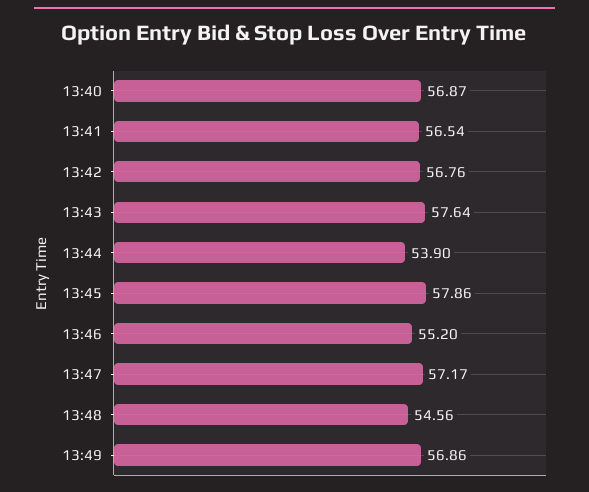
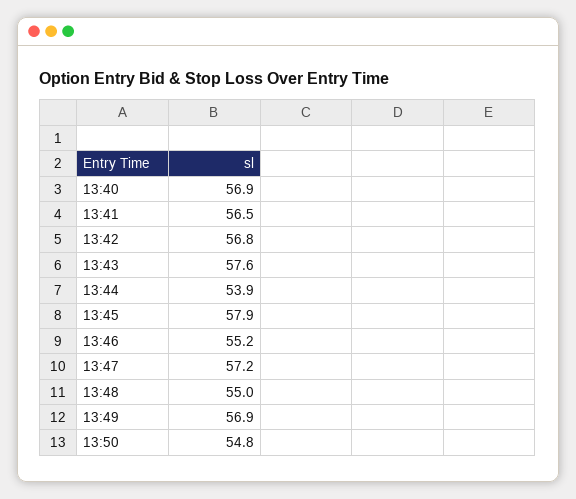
13:48: 54.56 -> 55
13:50: none -> 54.8

